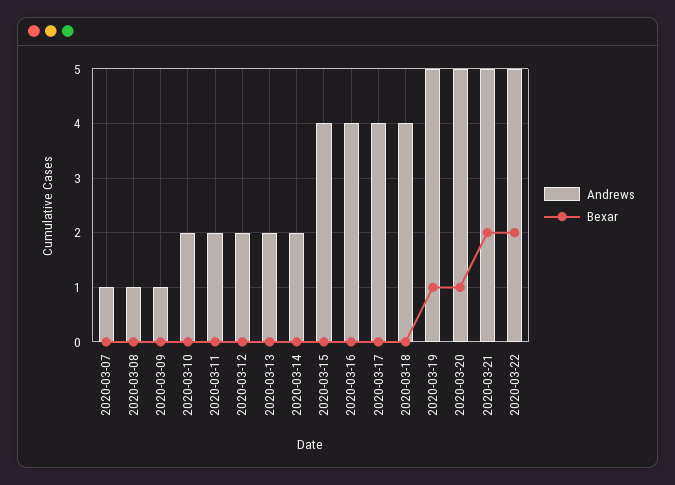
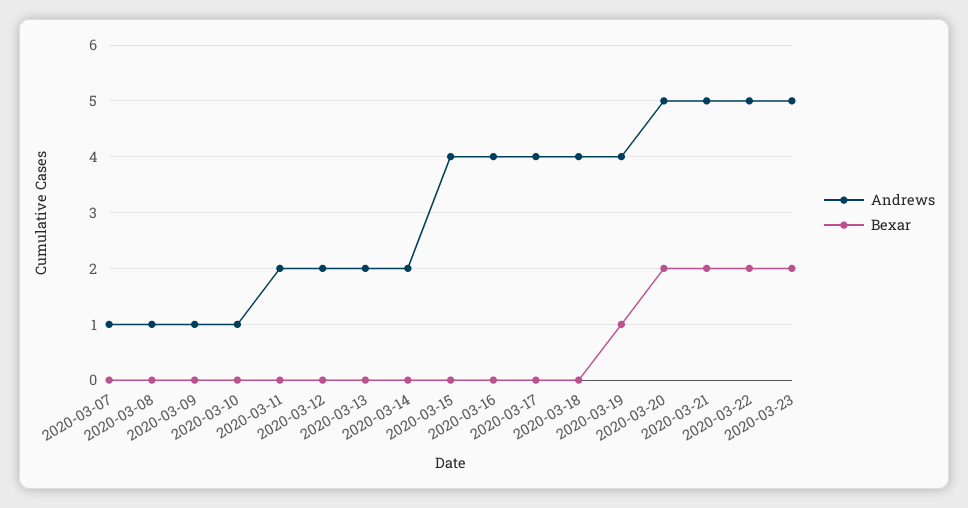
Andrews, 2020-03-10: 2 -> 1
Andrews, 2020-03-19: 5 -> 4
Bexar, 2020-03-20: 1 -> 2
Andrews, 2020-03-23: none -> 5
Bexar, 2020-03-23: none -> 2

